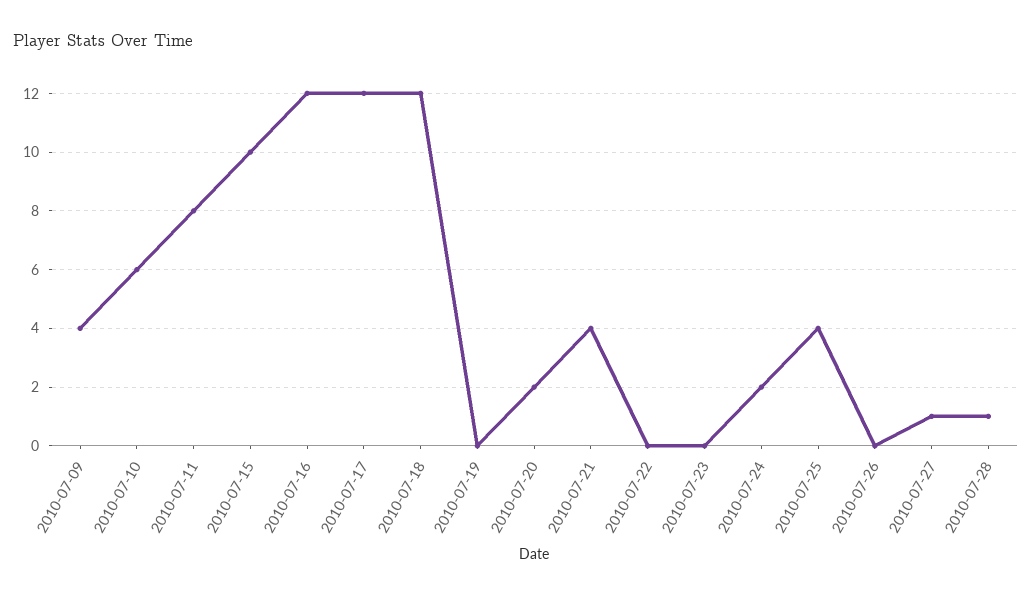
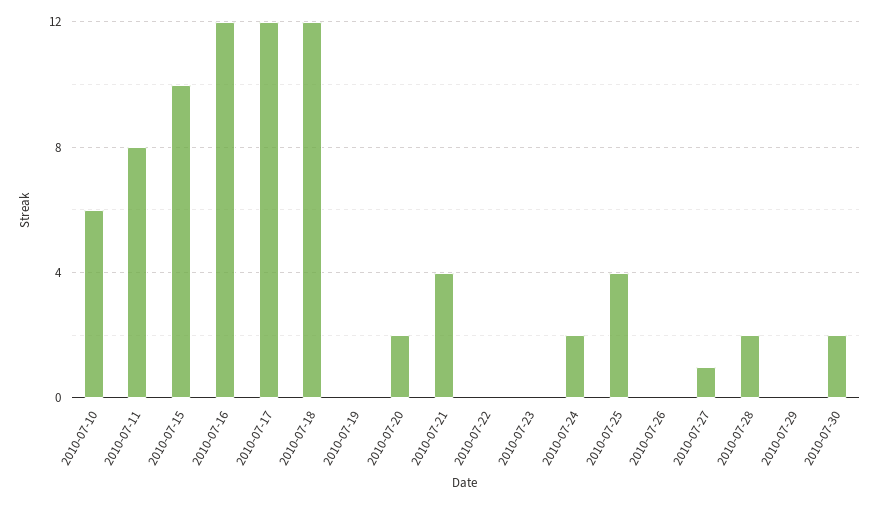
2010-07-09: 4 -> none
2010-07-28: 1 -> 2
2010-07-29: none -> 0
2010-07-30: none -> 2

